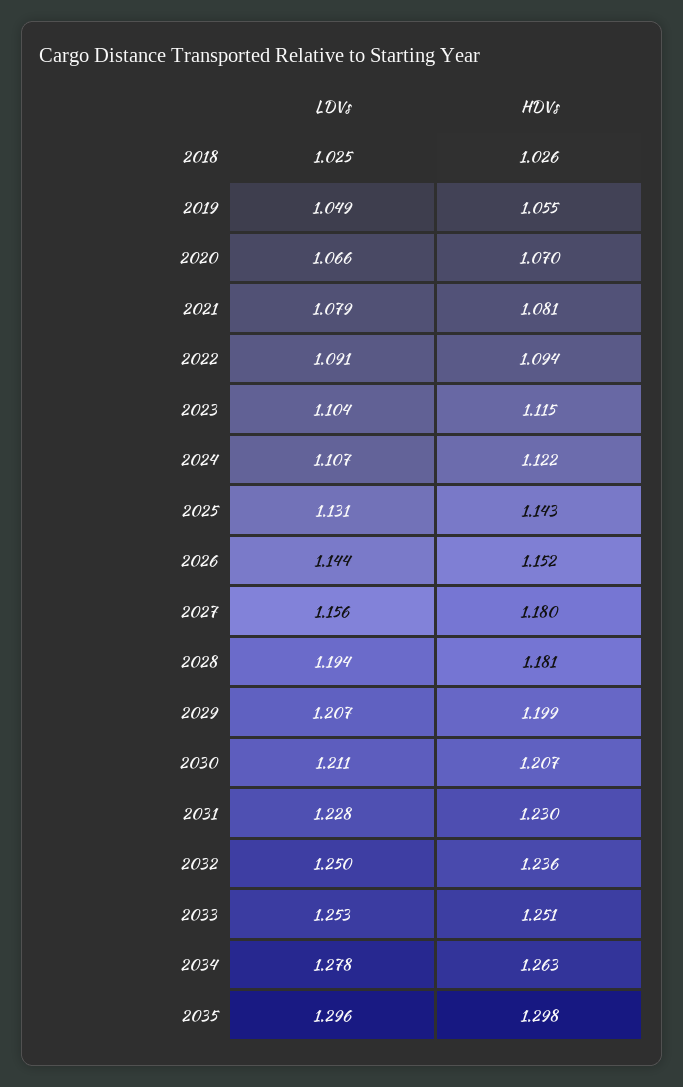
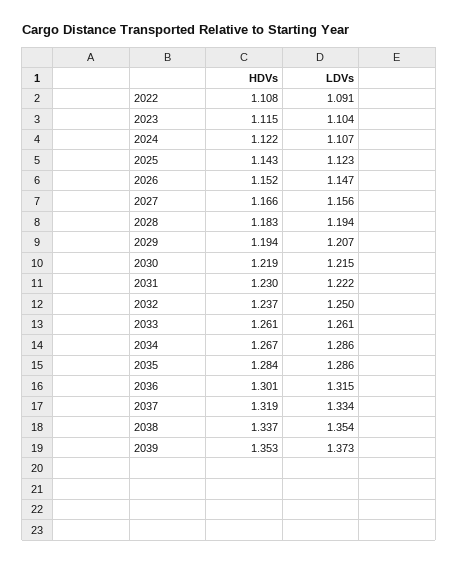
LDVs, 2018: 1.025 -> none
HDVs, 2018: 1.026 -> none
LDVs, 2019: 1.049 -> none
HDVs, 2019: 1.055 -> none
LDVs, 2020: 1.066 -> none
HDVs, 2020: 1.07 -> none
LDVs, 2021: 1.079 -> none
HDVs, 2021: 1.081 -> none
HDVs, 2022: 1.094 -> 1.108
LDVs, 2025: 1.131 -> 1.123
LDVs, 2026: 1.144 -> 1.147
HDVs, 2027: 1.18 -> 1.166
HDVs, 2028: 1.181 -> 1.183
HDVs, 2029: 1.199 -> 1.194
LDVs, 2030: 1.211 -> 1.215
HDVs, 2030: 1.207 -> 1.219
LDVs, 2031: 1.228 -> 1.222
HDVs, 2032: 1.236 -> 1.237
LDVs, 2033: 1.253 -> 1.261
HDVs, 2033: 1.251 -> 1.261
LDVs, 2034: 1.278 -> 1.286
HDVs, 2034: 1.263 -> 1.267
LDVs, 2035: 1.296 -> 1.286
HDVs, 2035: 1.298 -> 1.284
HDVs, 2036: none -> 1.301
LDVs, 2036: none -> 1.315
HDVs, 2037: none -> 1.319
LDVs, 2037: none -> 1.334
HDVs, 2038: none -> 1.337
LDVs, 2038: none -> 1.354
HDVs, 2039: none -> 1.353
LDVs, 2039: none -> 1.373

